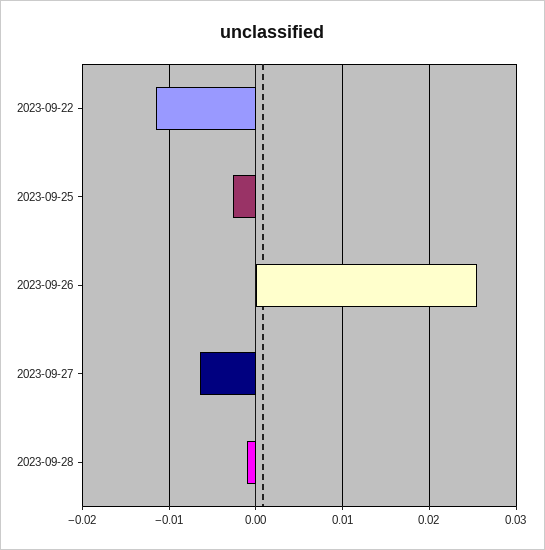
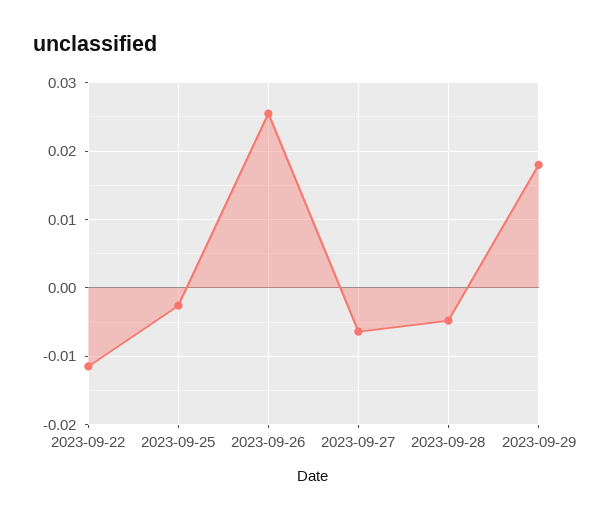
2023-09-28: -0.001 -> -0.005
2023-09-29: none -> 0.018

